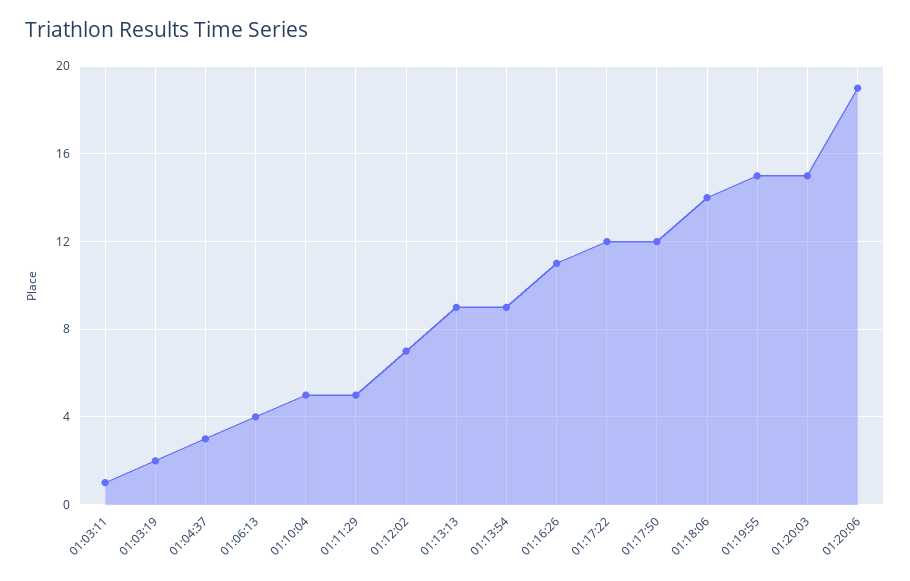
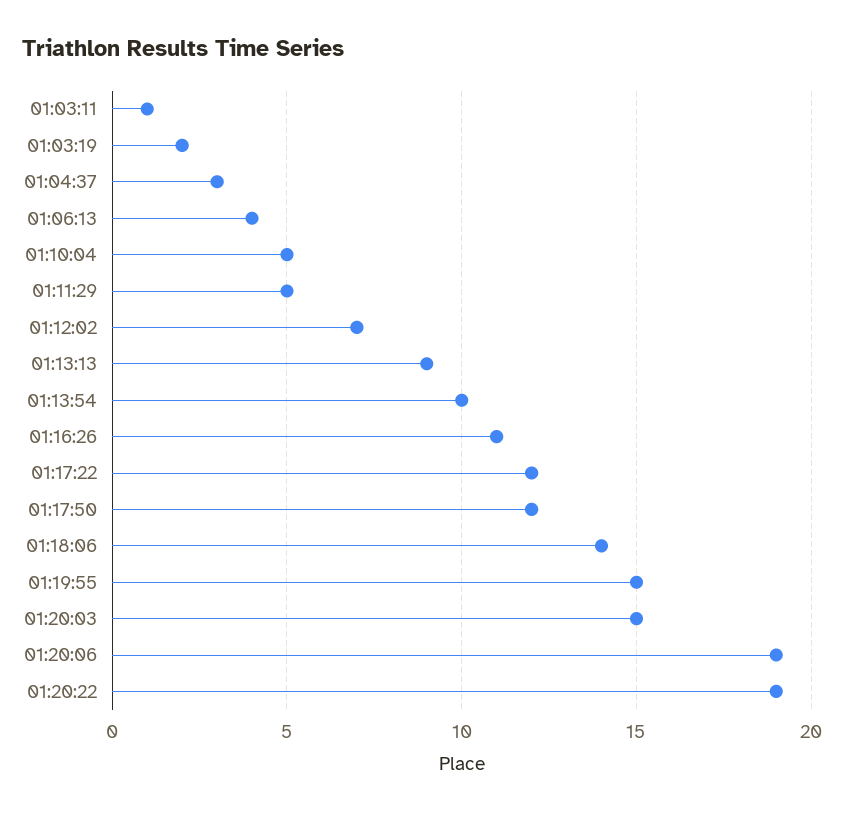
01:13:54: 9 -> 10
01:20:22: none -> 19

